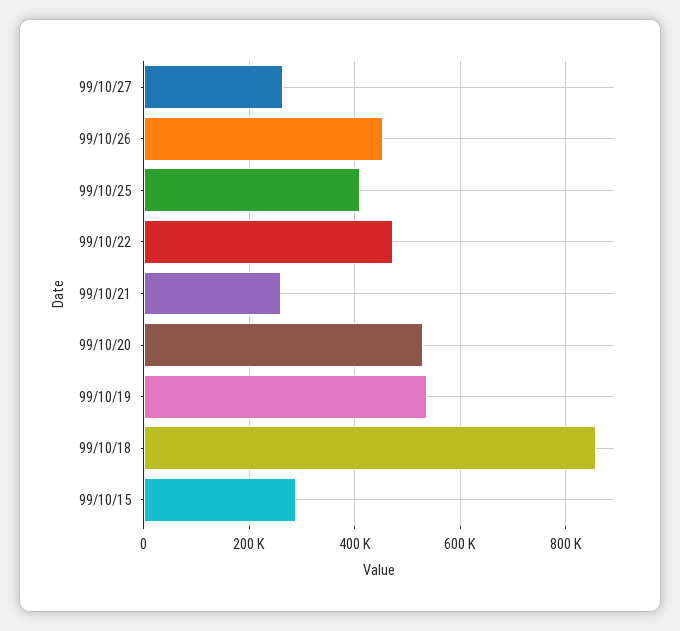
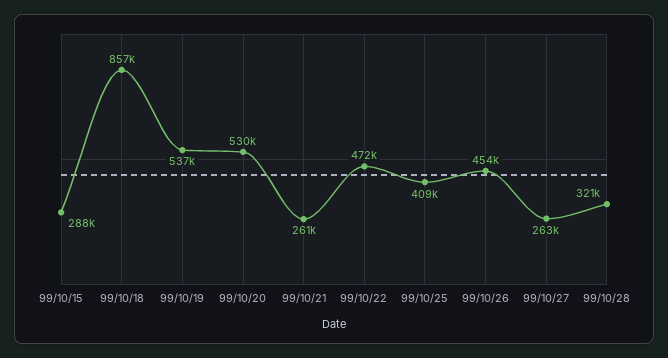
99/10/28: none -> 321000

